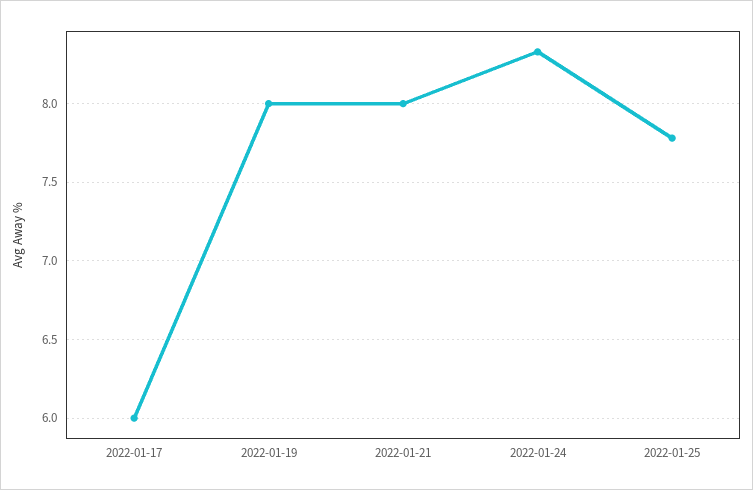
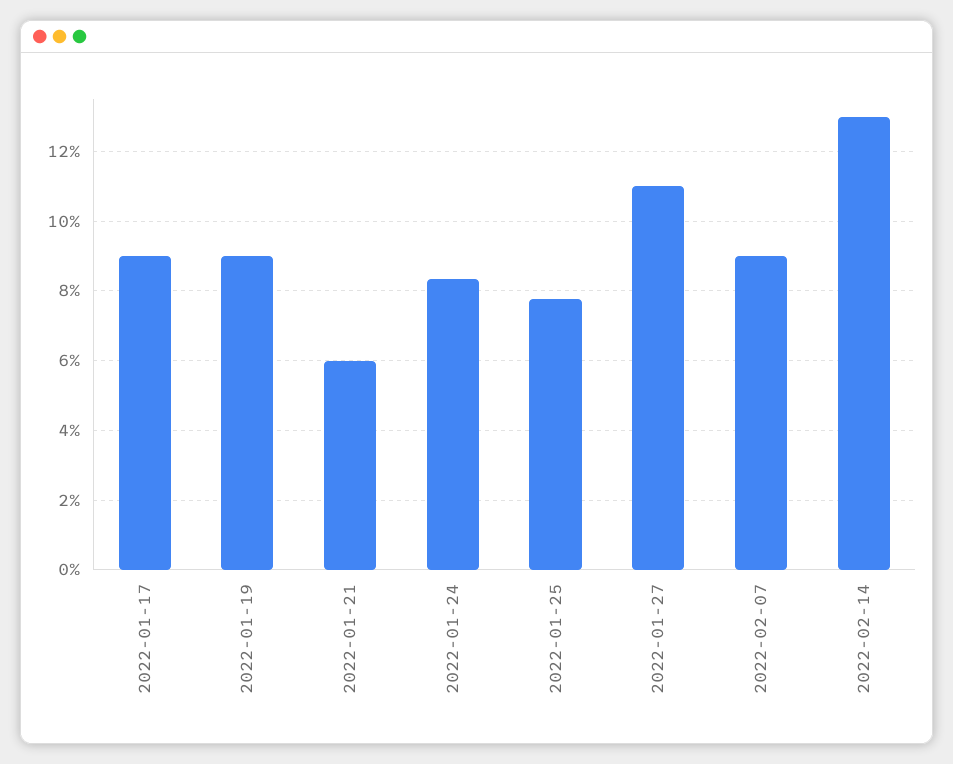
2022-01-17: 6 -> 9
2022-01-19: 8 -> 9
2022-01-21: 8 -> 6
2022-01-27: none -> 11
2022-02-07: none -> 9
2022-02-14: none -> 13

